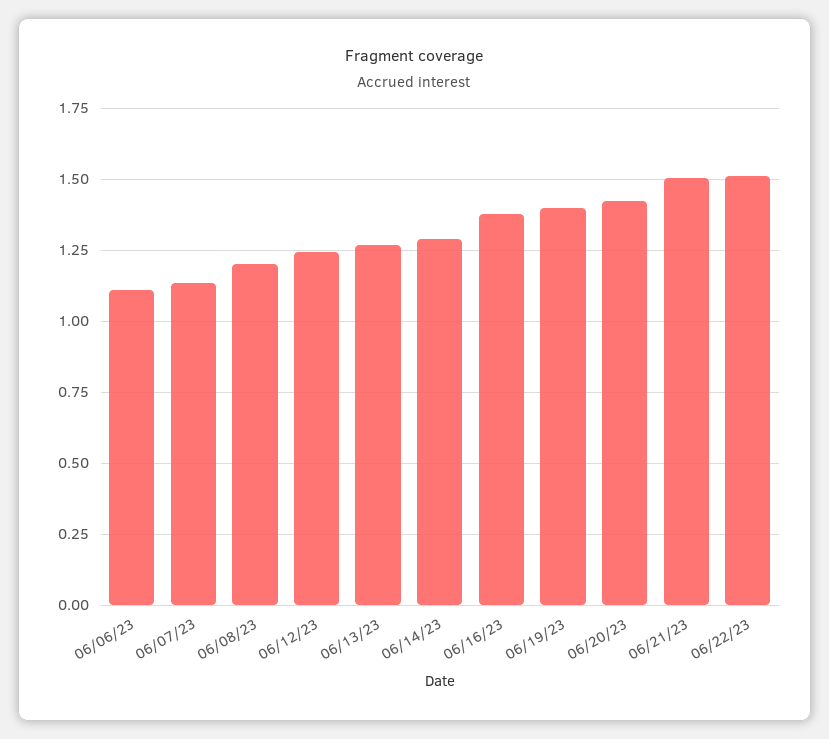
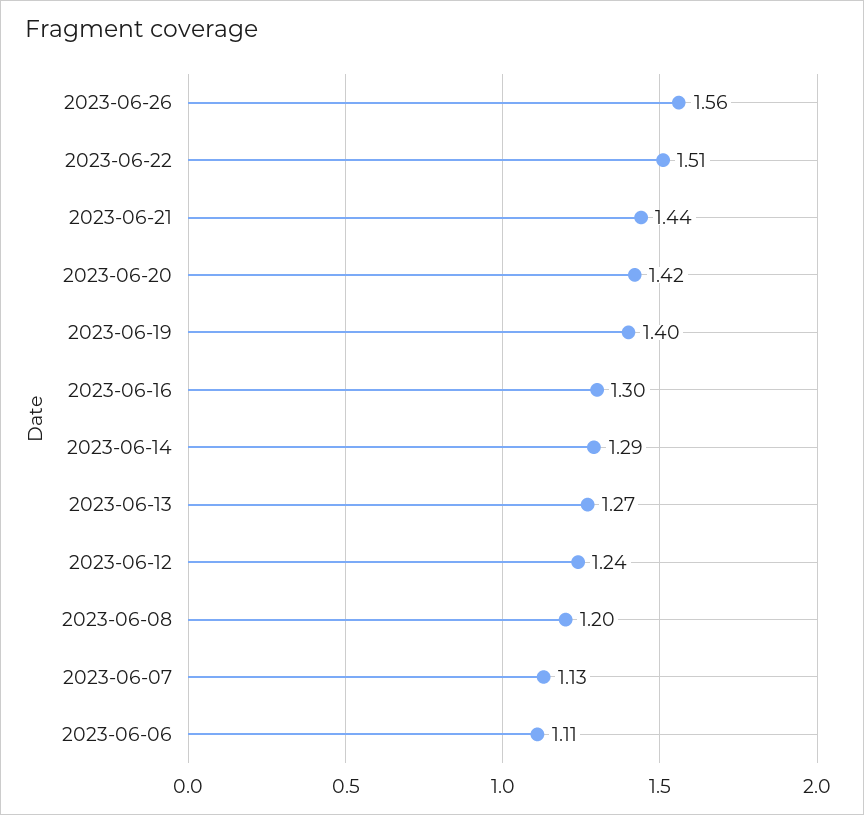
06/16/23: 1.375 -> 1.3
06/21/23: 1.5 -> 1.44
2023-06-26: none -> 1.56

